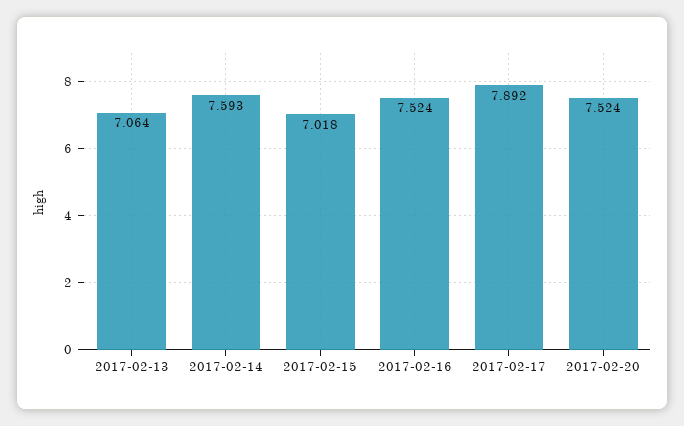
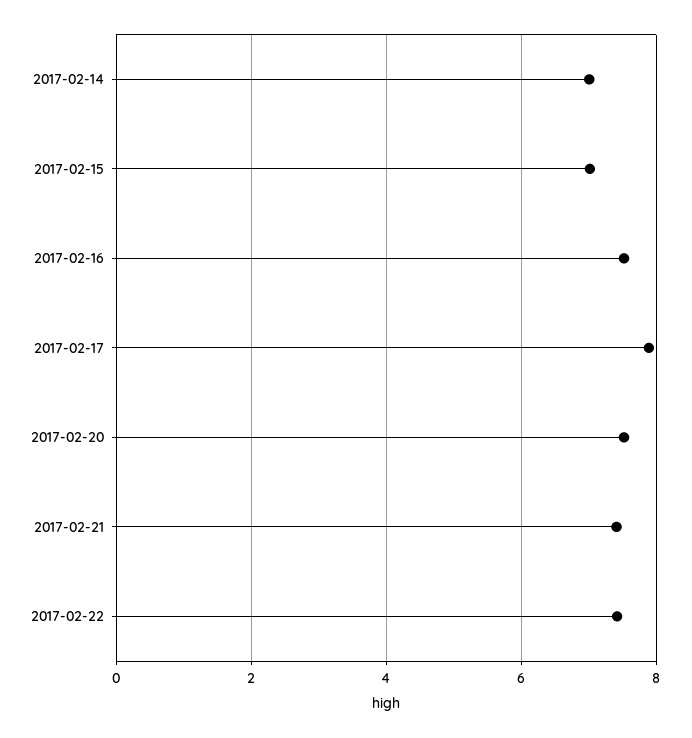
2017-02-13: 7.064 -> none
2017-02-14: 7.593 -> 7
2017-02-21: none -> 7.4
2017-02-22: none -> 7.4

